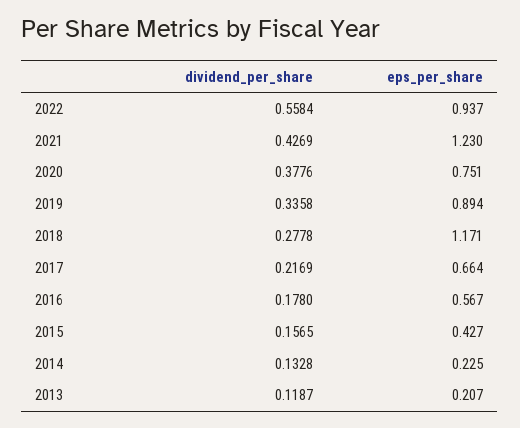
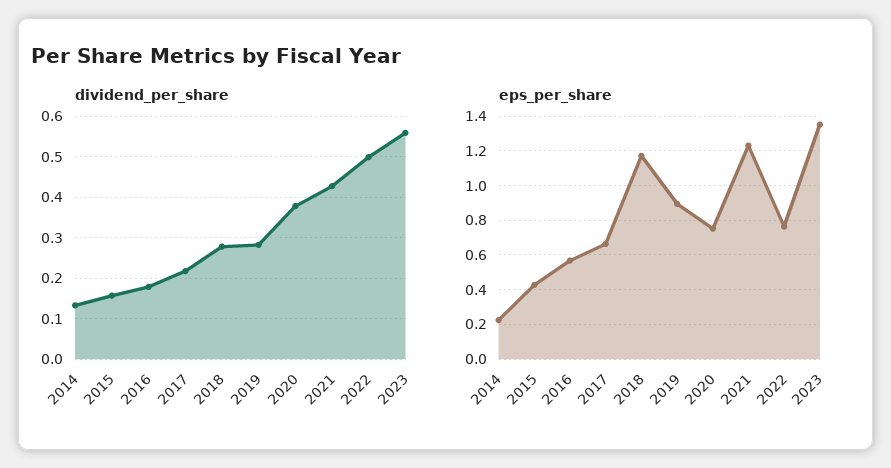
dividend_per_share, 2022: 0.5584 -> 0.5
eps_per_share, 2022: 0.937 -> 0.75
dividend_per_share, 2019: 0.3358 -> 0.28
dividend_per_share, 2013: 0.1187 -> none
eps_per_share, 2013: 0.207 -> none
dividend_per_share, 2023: none -> 0.56
eps_per_share, 2023: none -> 1.35

